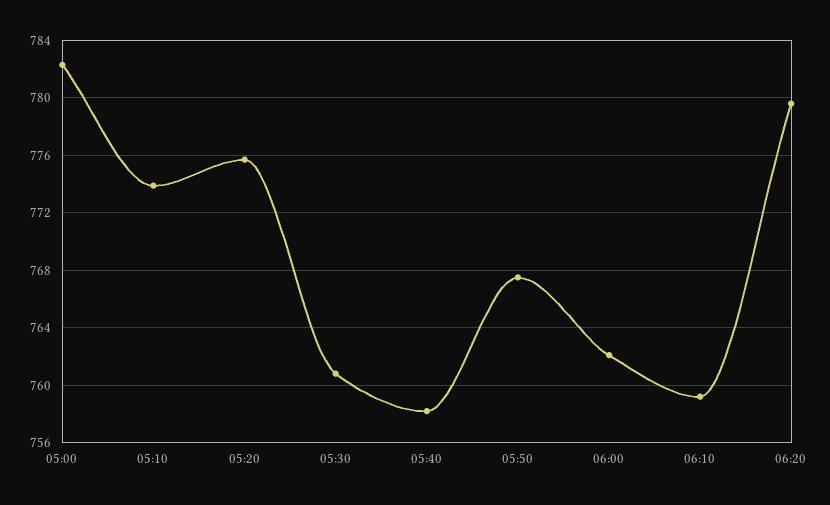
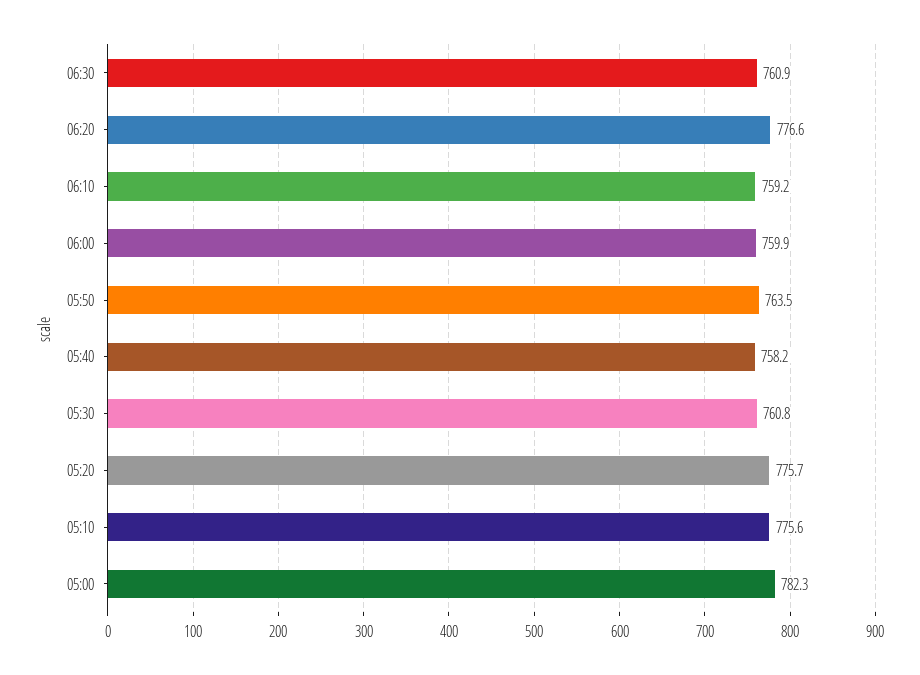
05:10: 774 -> 775.6
05:50: 767.5 -> 763.5
06:00: 762 -> 759.9
06:20: 779.5 -> 776.6
06:30: none -> 760.9

